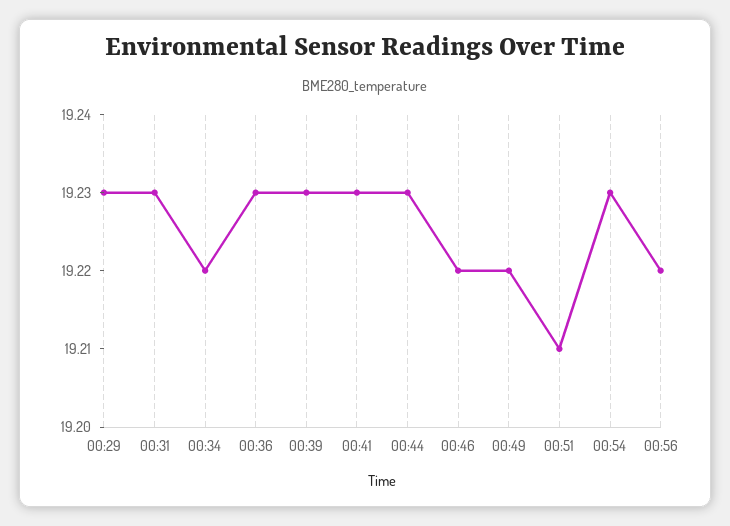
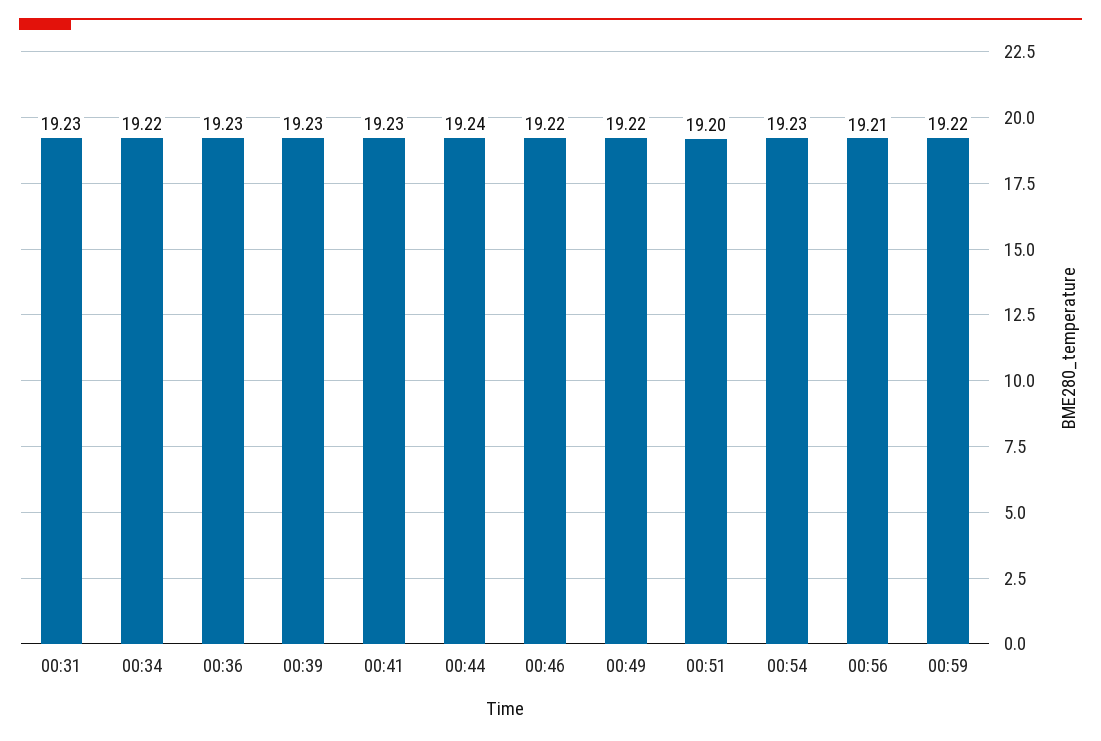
00:29: 19.23 -> none
00:44: 19.23 -> 19.24
00:51: 19.21 -> 19.2
00:56: 19.22 -> 19.21
00:59: none -> 19.22

